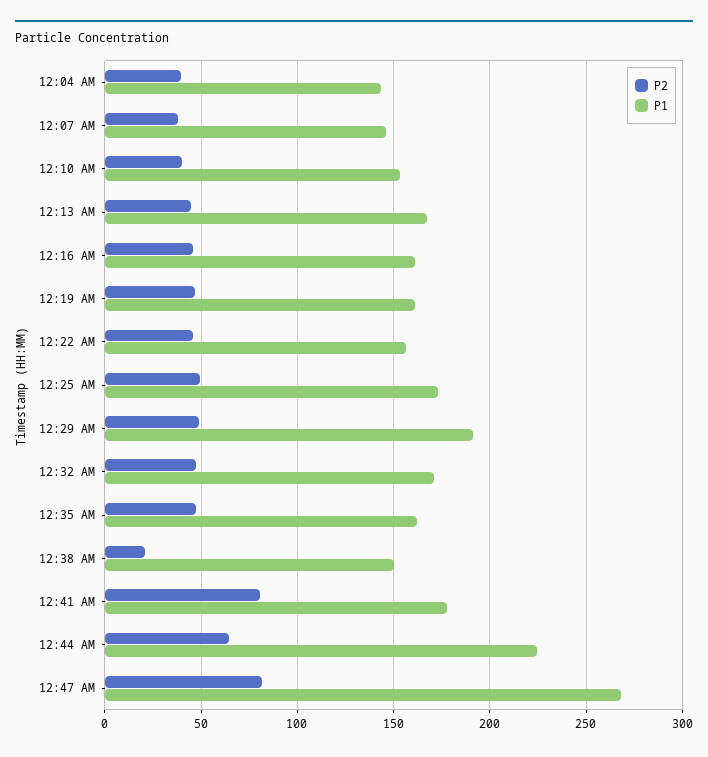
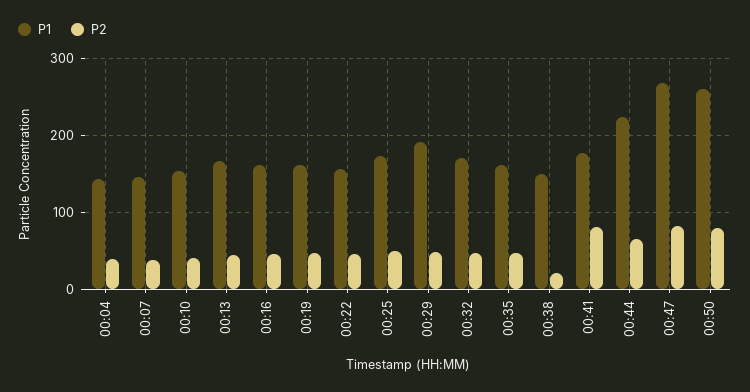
P1, 00:50: none -> 260
P2, 00:50: none -> 80

